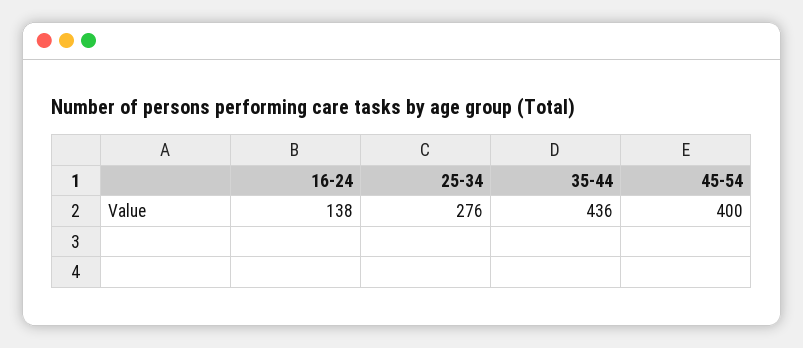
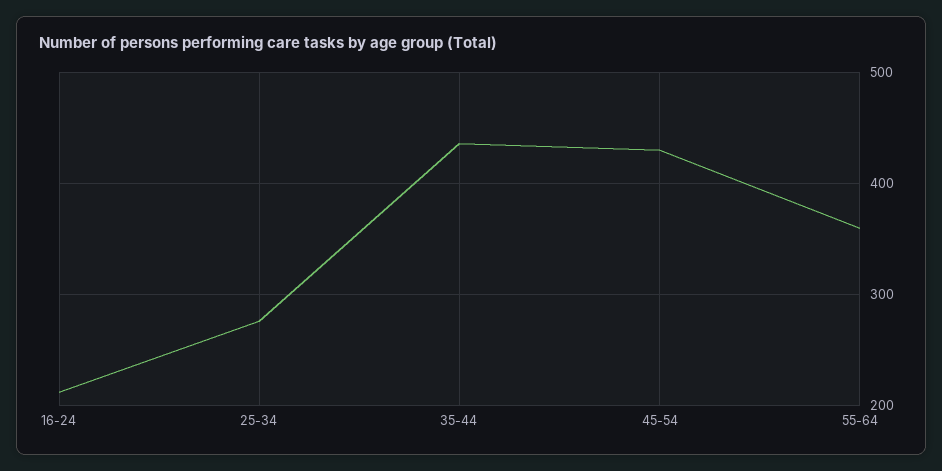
16-24: 138 -> 210
45-54: 400 -> 430
55-64: none -> 360

